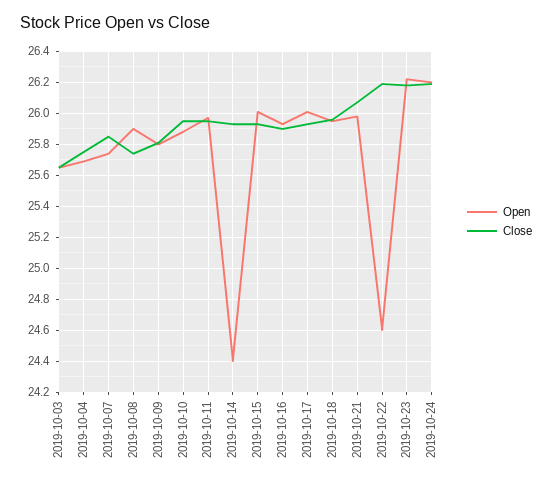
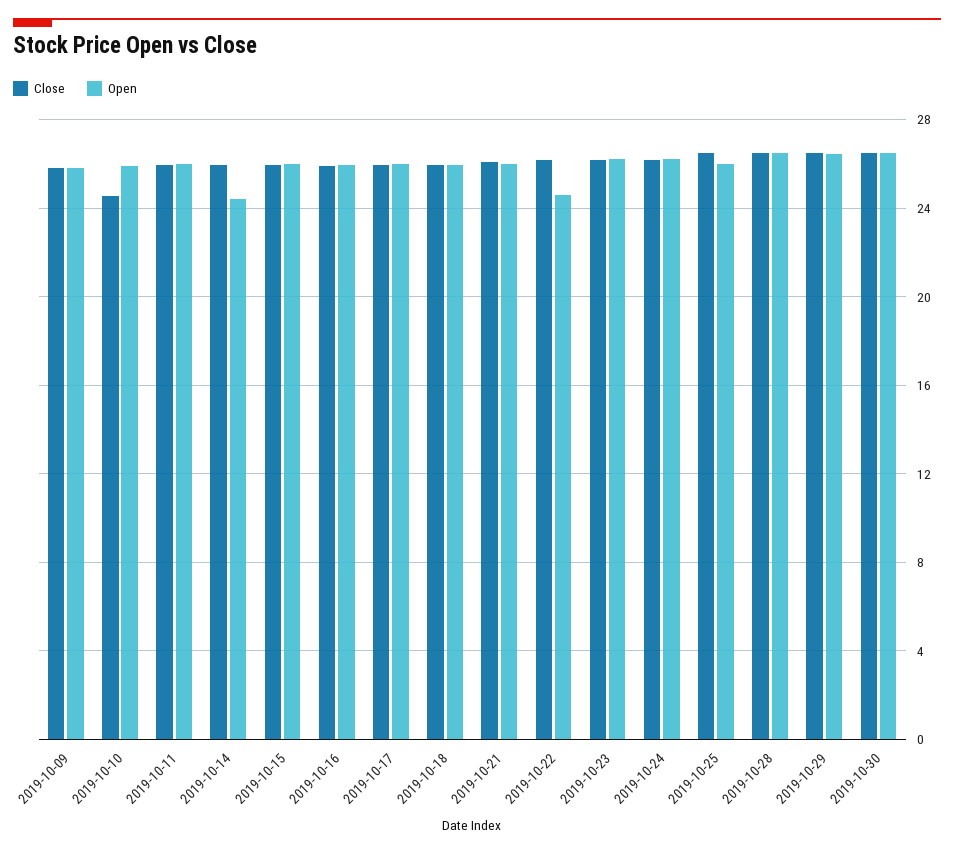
Open, 2019-10-03: 25.65 -> none
Close, 2019-10-03: 25.65 -> none
Open, 2019-10-04: 25.7 -> none
Close, 2019-10-04: 25.75 -> none
Open, 2019-10-07: 25.75 -> none
Close, 2019-10-07: 25.85 -> none
Open, 2019-10-08: 25.9 -> none
Close, 2019-10-08: 25.75 -> none
Close, 2019-10-10: 25.95 -> 24.5
Close, 2019-10-25: none -> 26.5
Open, 2019-10-25: none -> 26
Close, 2019-10-28: none -> 26.5
Open, 2019-10-28: none -> 26.5
Close, 2019-10-29: none -> 26.5
Open, 2019-10-29: none -> 26.5
Close, 2019-10-30: none -> 26.5
Open, 2019-10-30: none -> 26.5

